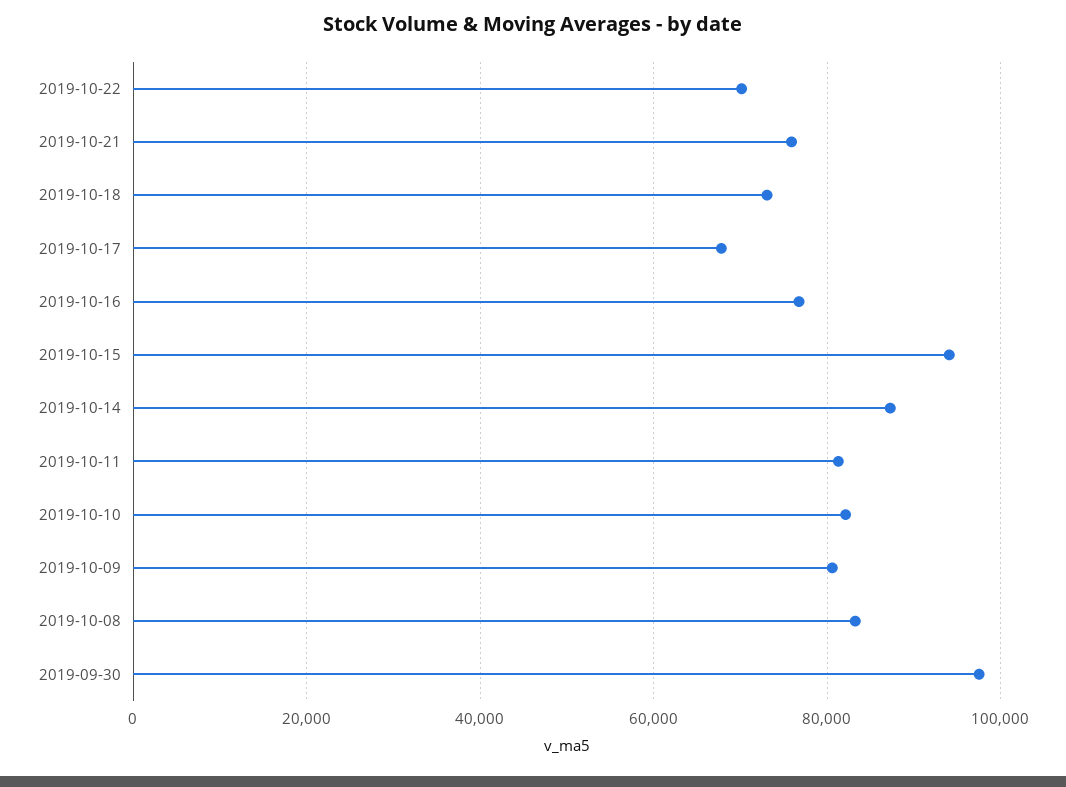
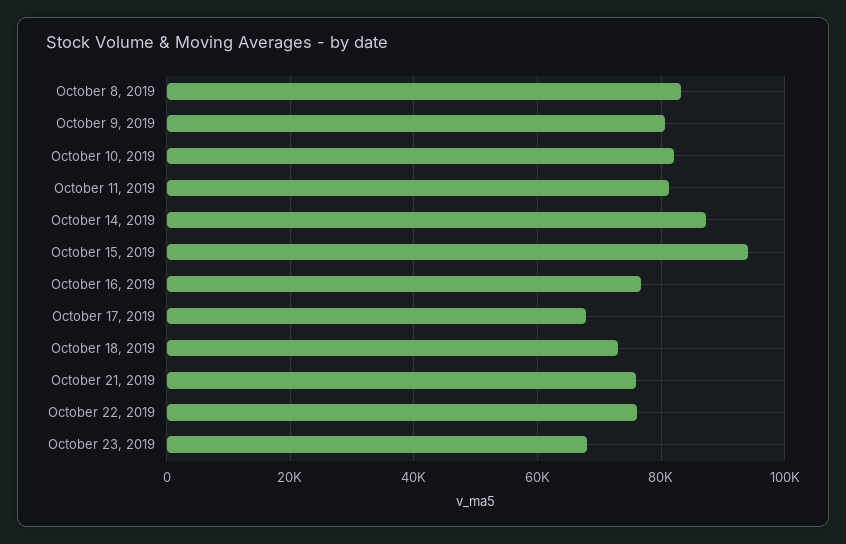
2019-10-22: 70000 -> 76000
2019-09-30: 98000 -> none
October 23, 2019: none -> 68000

